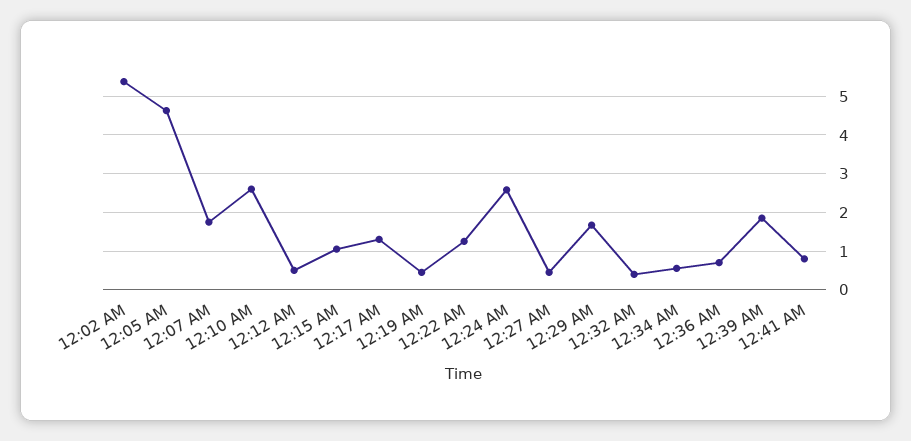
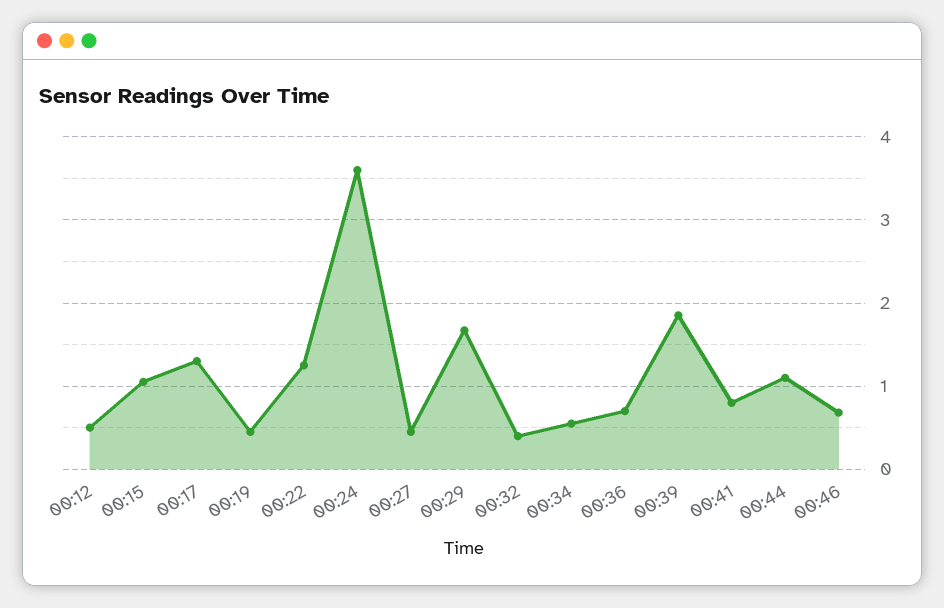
12:02 AM: 5.4 -> none
12:05 AM: 4.6 -> none
12:07 AM: 1.8 -> none
12:10 AM: 2.6 -> none
12:24 AM: 2.6 -> 3.6
00:44: none -> 1.1
00:46: none -> 0.7

